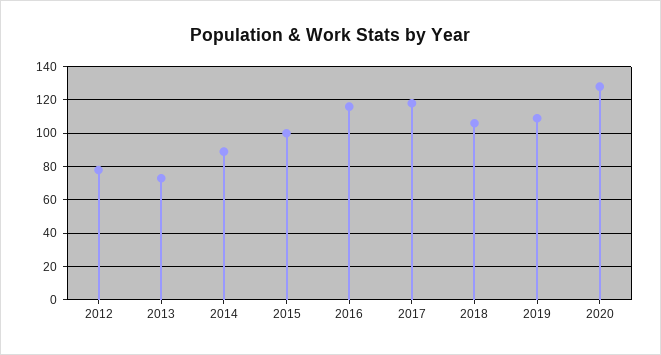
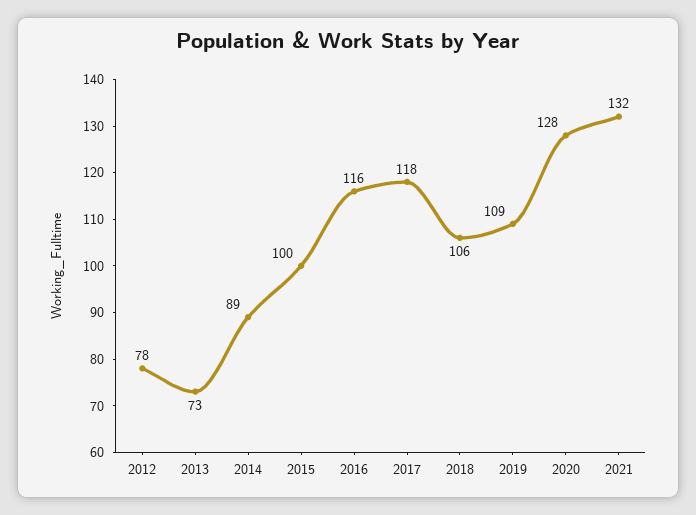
2021: none -> 132

